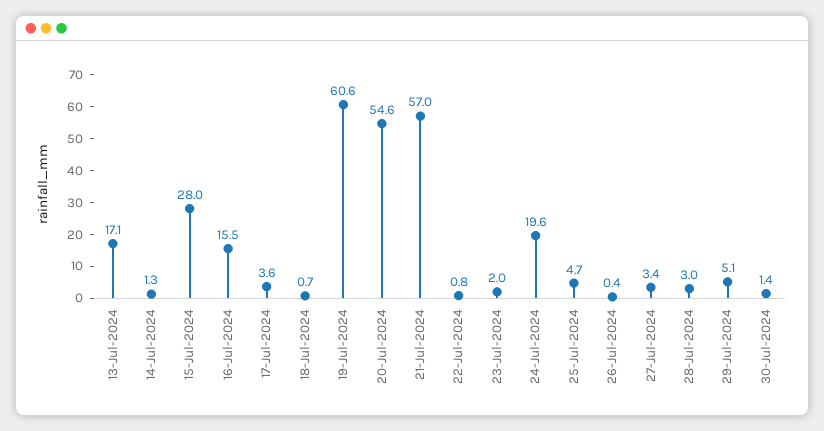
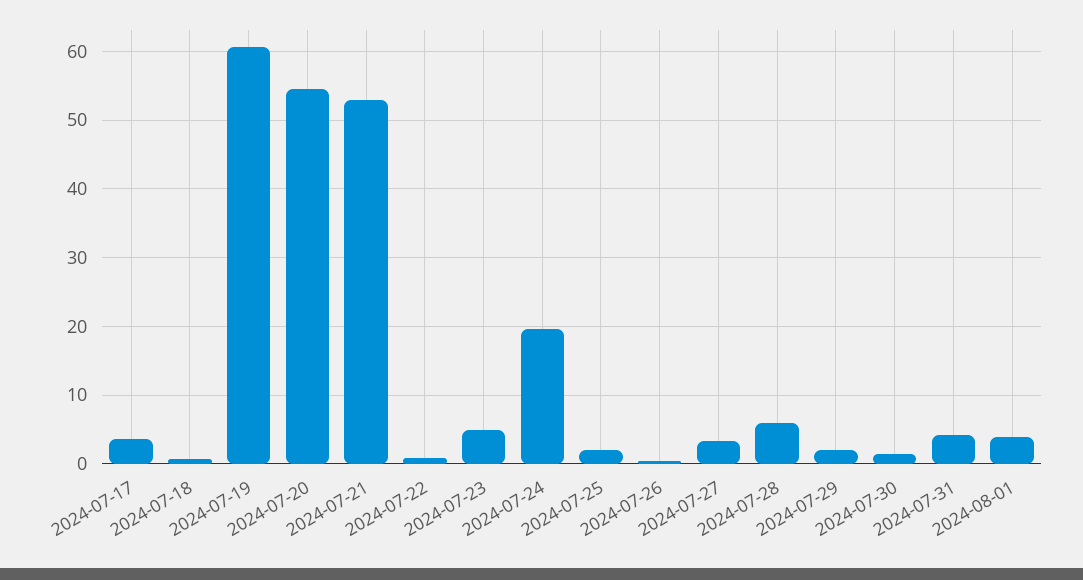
13-Jul-2024: 17.1 -> none
14-Jul-2024: 1.3 -> none
15-Jul-2024: 28 -> none
16-Jul-2024: 15.5 -> none
21-Jul-2024: 57 -> 53
23-Jul-2024: 2 -> 5
25-Jul-2024: 4.7 -> 2
28-Jul-2024: 3 -> 6
29-Jul-2024: 5.1 -> 2
2024-07-31: none -> 4
2024-08-01: none -> 4

